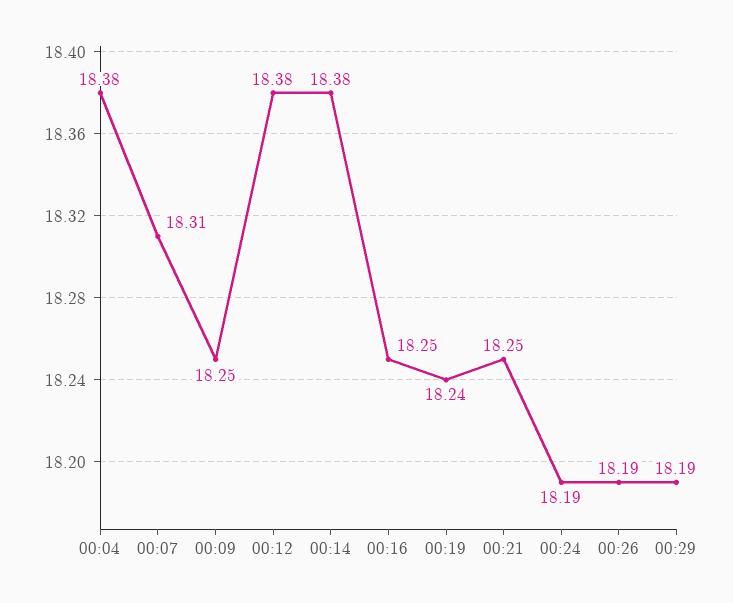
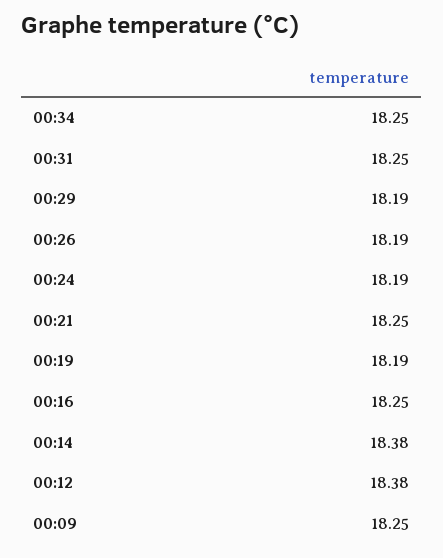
00:04: 18.38 -> none
00:07: 18.31 -> none
00:19: 18.24 -> 18.19
00:34: none -> 18.25
00:31: none -> 18.25

